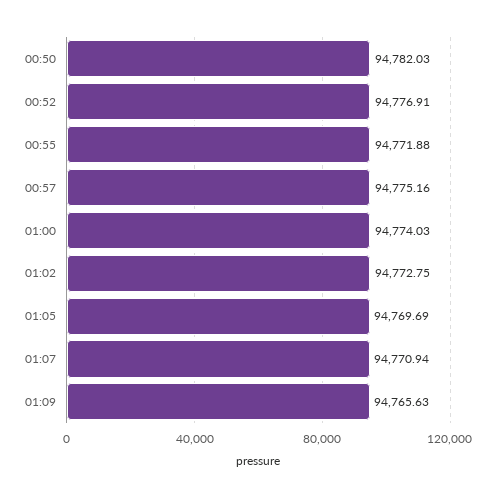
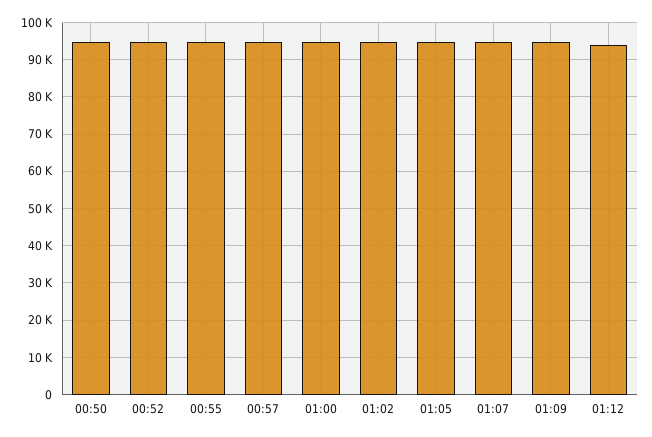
01:12: none -> 94000

